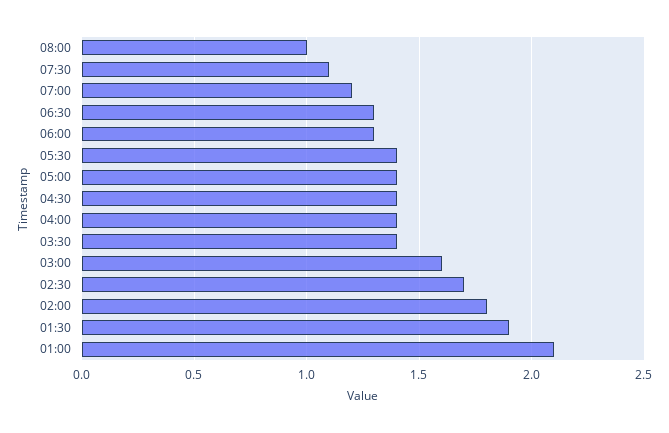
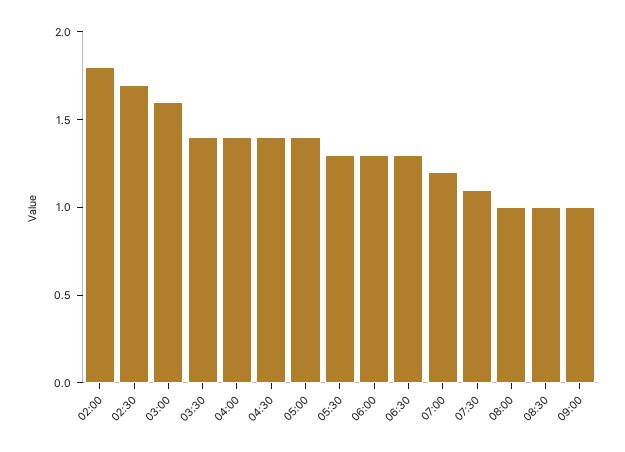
05:30: 1.4 -> 1.3
01:30: 1.9 -> none
01:00: 2.1 -> none
08:30: none -> 1
09:00: none -> 1

